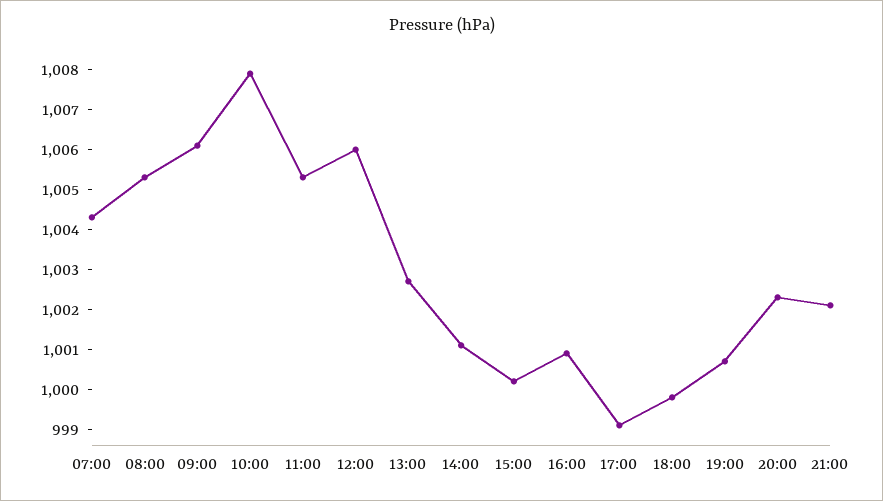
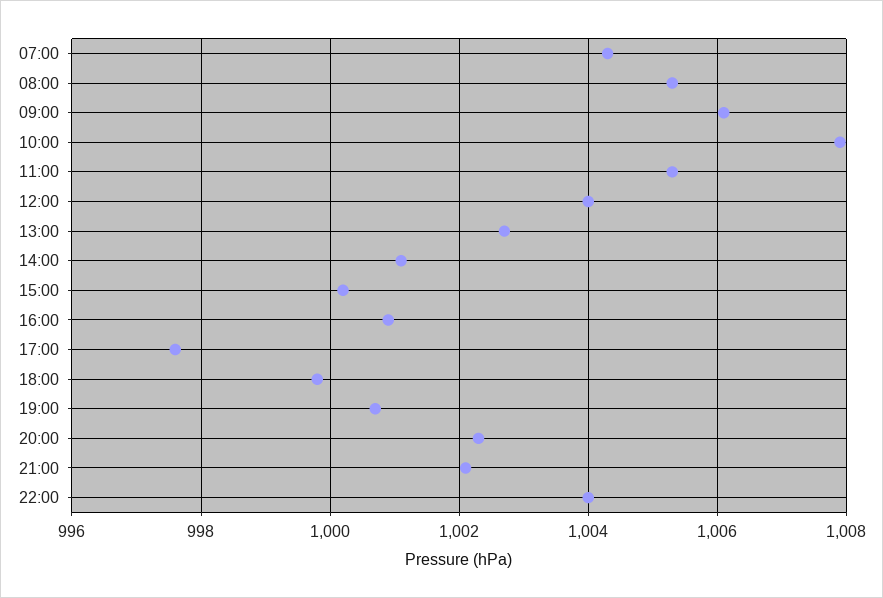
12:00: 1006 -> 1004
17:00: 999 -> 997.5
22:00: none -> 1004

